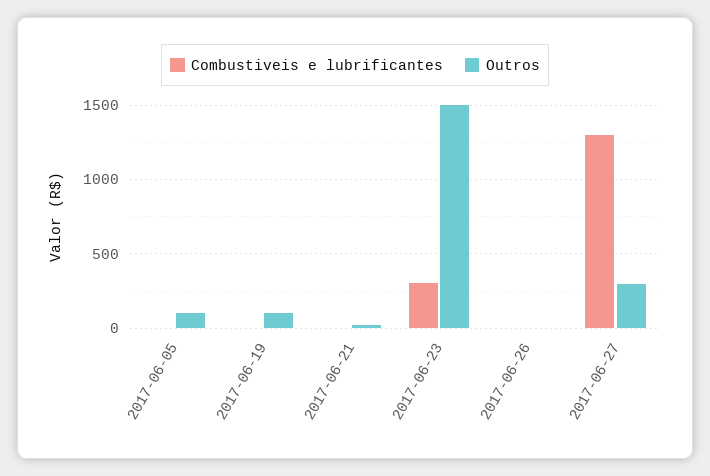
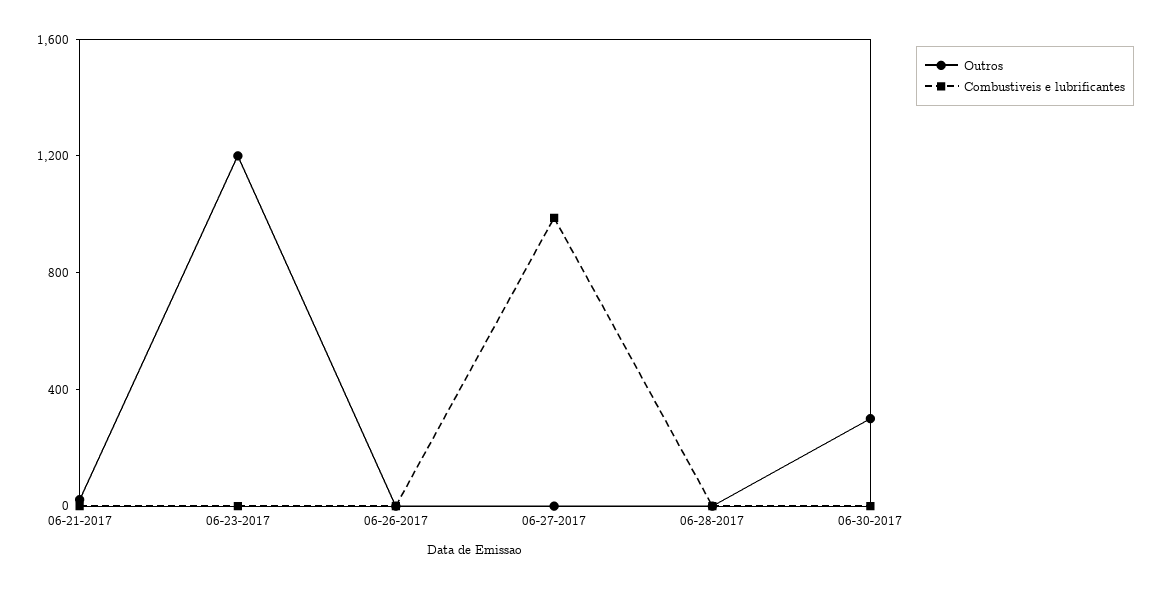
Combustiveis e lubrificantes, 2017-06-05: 0 -> none
Outros, 2017-06-05: 100 -> none
Combustiveis e lubrificantes, 2017-06-19: 0 -> none
Outros, 2017-06-19: 100 -> none
Combustiveis e lubrificantes, 2017-06-23: 300 -> 0
Outros, 2017-06-23: 1500 -> 1200
Combustiveis e lubrificantes, 2017-06-27: 1300 -> 1000
Outros, 2017-06-27: 300 -> 0
Outros, 06-28-2017: none -> 0
Combustiveis e lubrificantes, 06-28-2017: none -> 0
Outros, 06-30-2017: none -> 300
Combustiveis e lubrificantes, 06-30-2017: none -> 0

